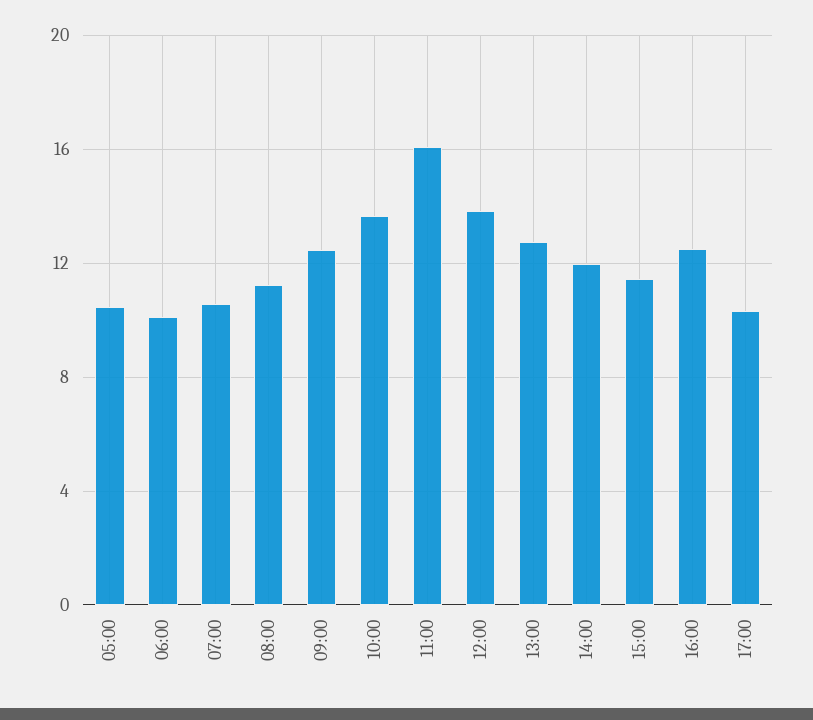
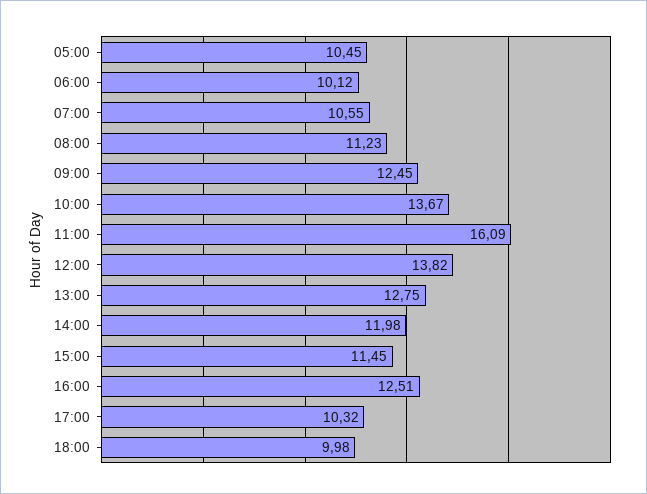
18:00: none -> 9.98

